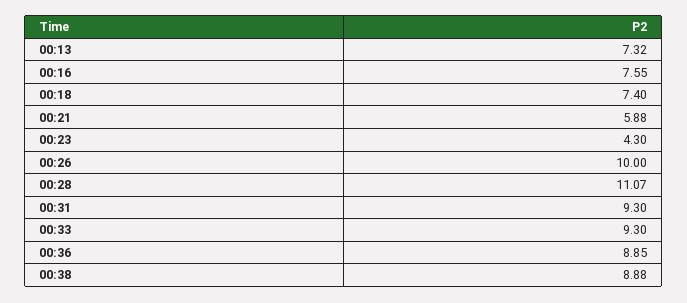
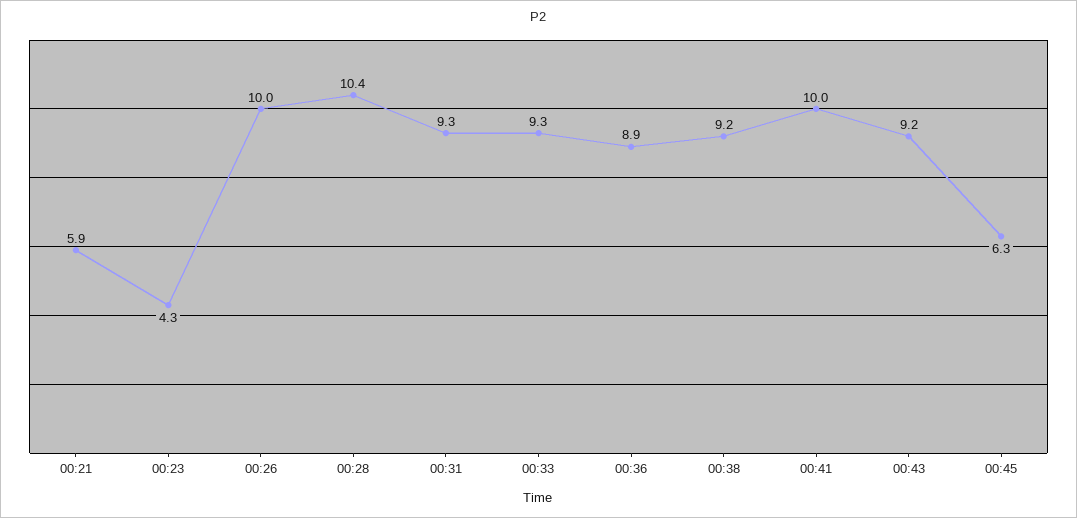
00:13: 7.32 -> none
00:16: 7.55 -> none
00:18: 7.4 -> none
00:28: 11.07 -> 10.4
00:38: 8.88 -> 9.2
00:41: none -> 10
00:43: none -> 9.2
00:45: none -> 6.3

